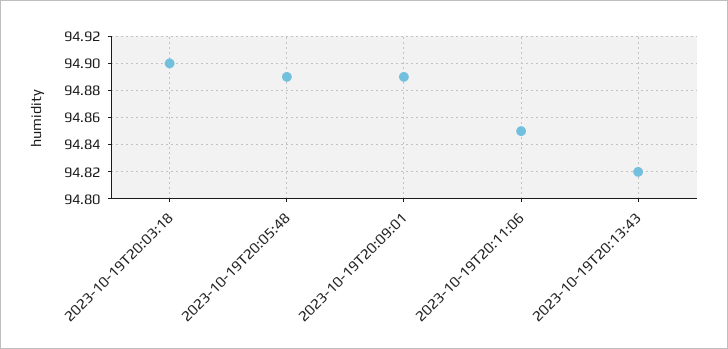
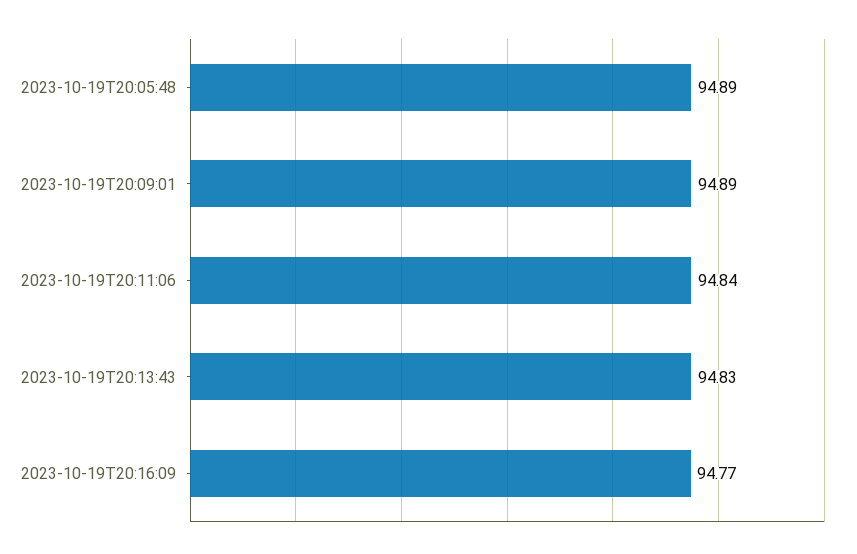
2023-10-19T20:03:18: 94.9 -> none
2023-10-19T20:11:06: 94.85 -> 94.84
2023-10-19T20:13:43: 94.82 -> 94.83
2023-10-19T20:16:09: none -> 94.77

